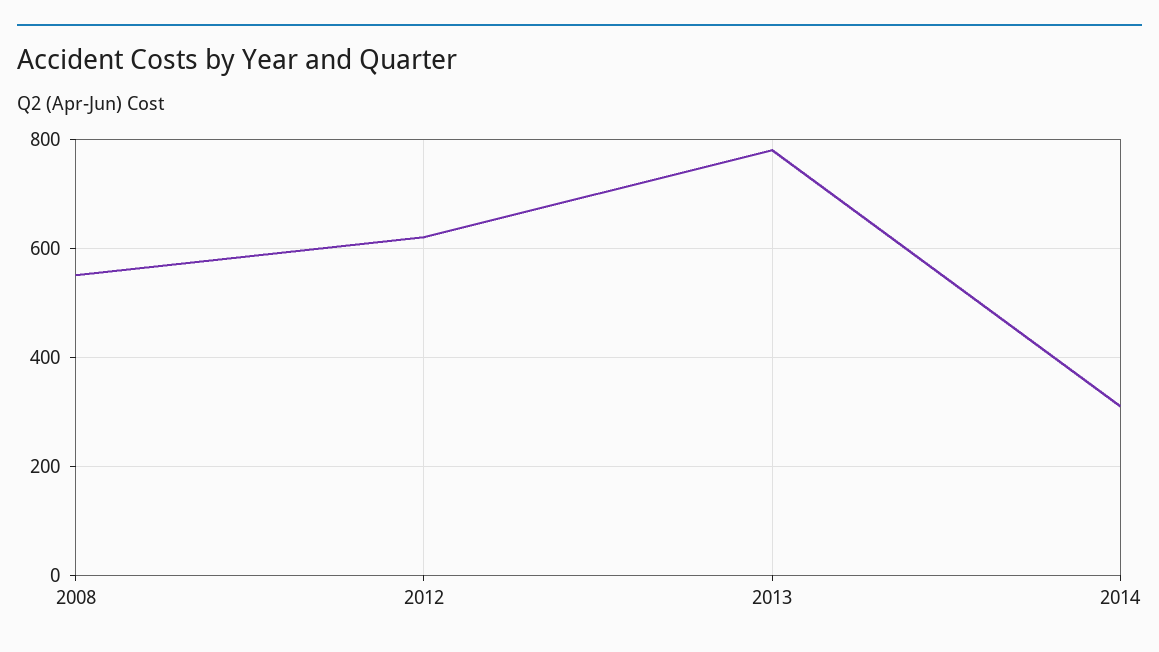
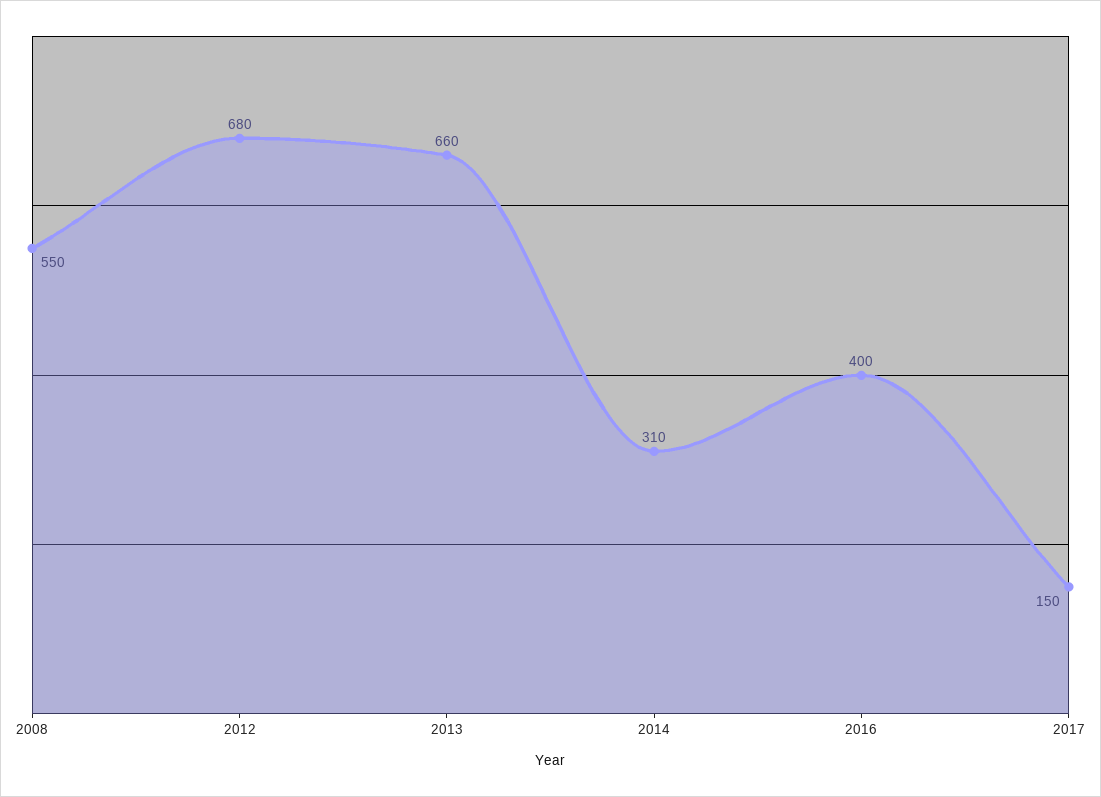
2012: 620 -> 680
2013: 780 -> 660
2016: none -> 400
2017: none -> 150

